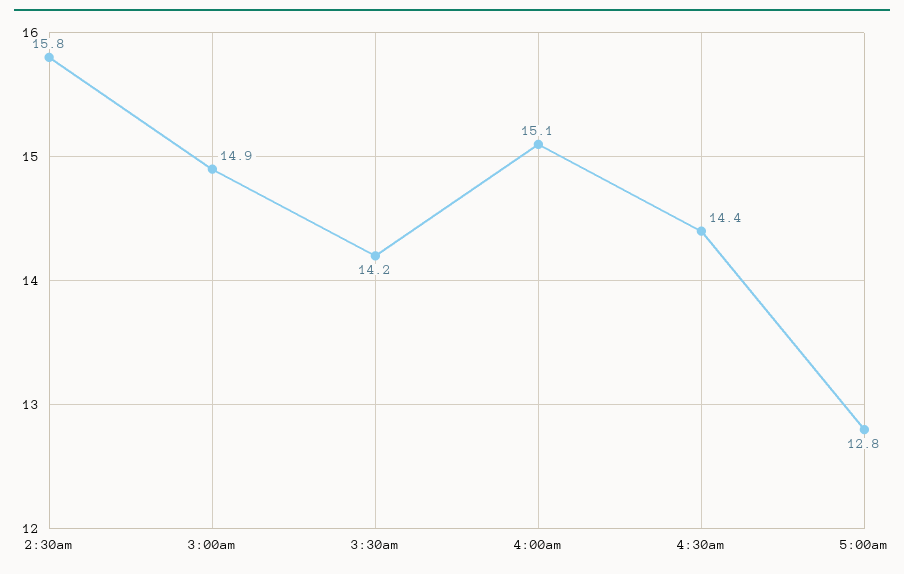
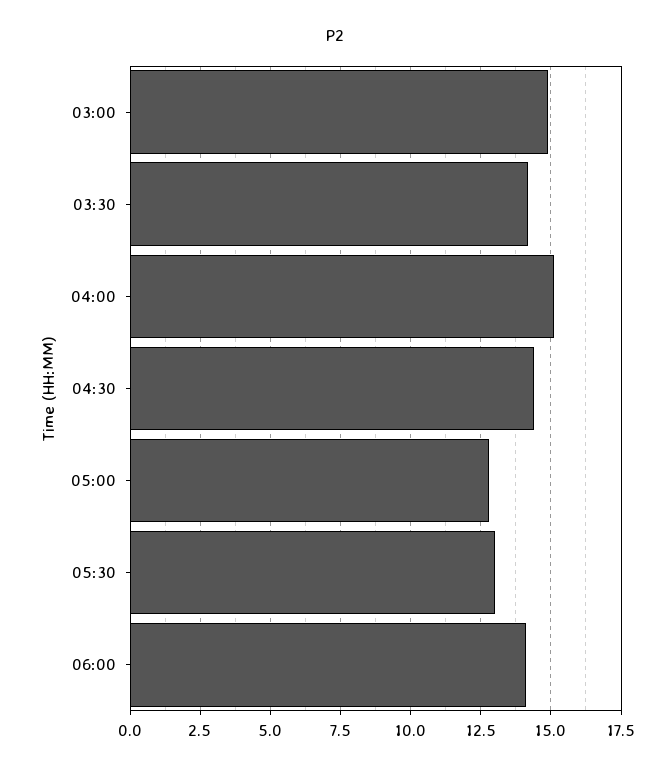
2:30am: 15.8 -> none
05:30: none -> 13
06:00: none -> 14

